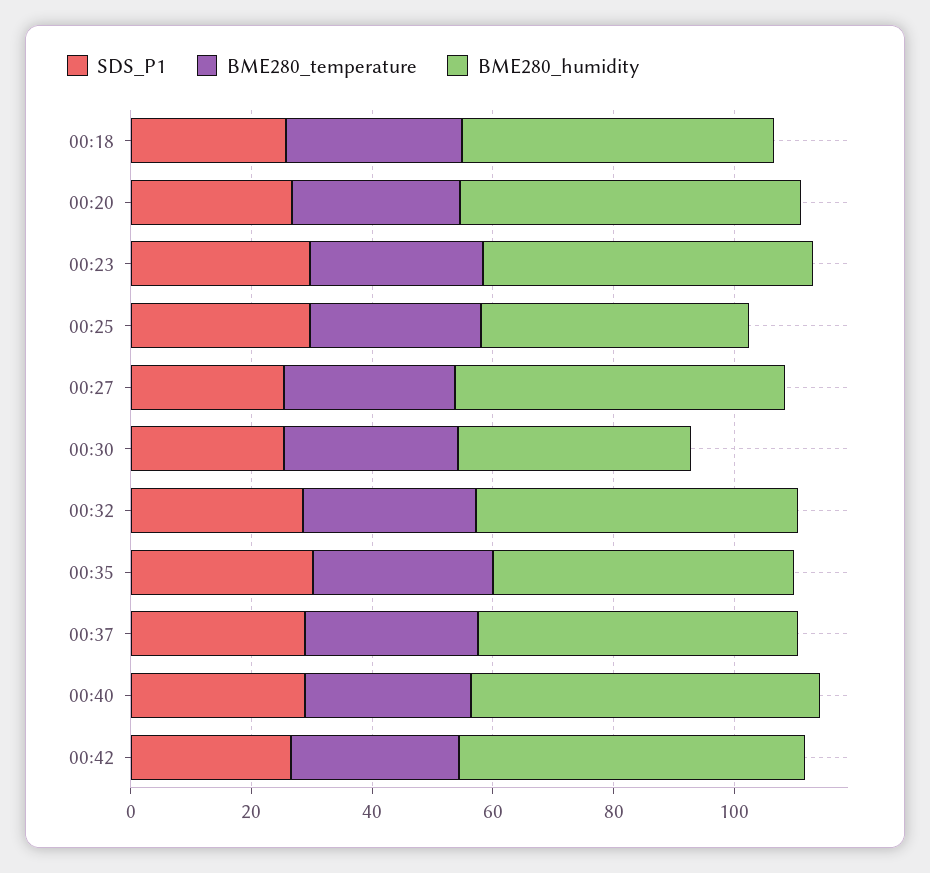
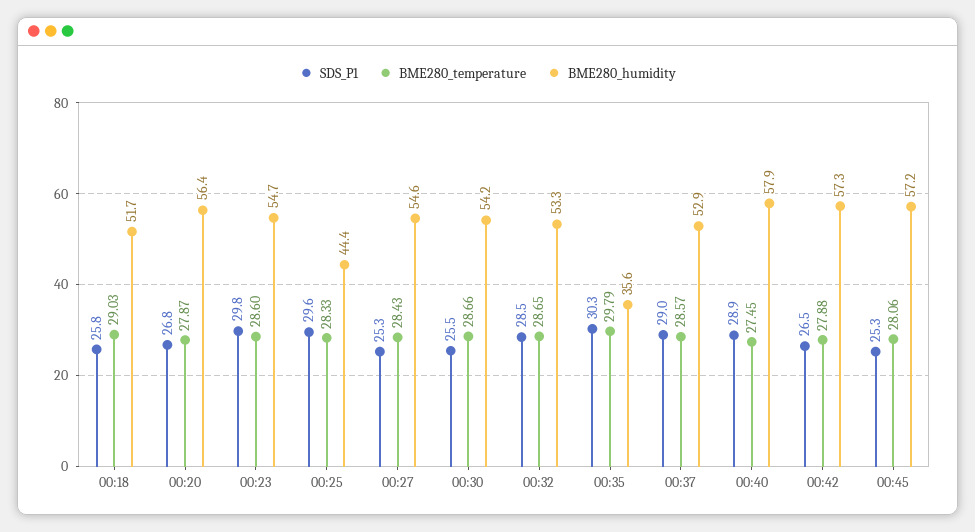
BME280_humidity, 00:30: 40 -> 54.2
BME280_humidity, 00:35: 50 -> 35.6
SDS_P1, 00:45: none -> 25.3
BME280_temperature, 00:45: none -> 28.06
BME280_humidity, 00:45: none -> 57.2

